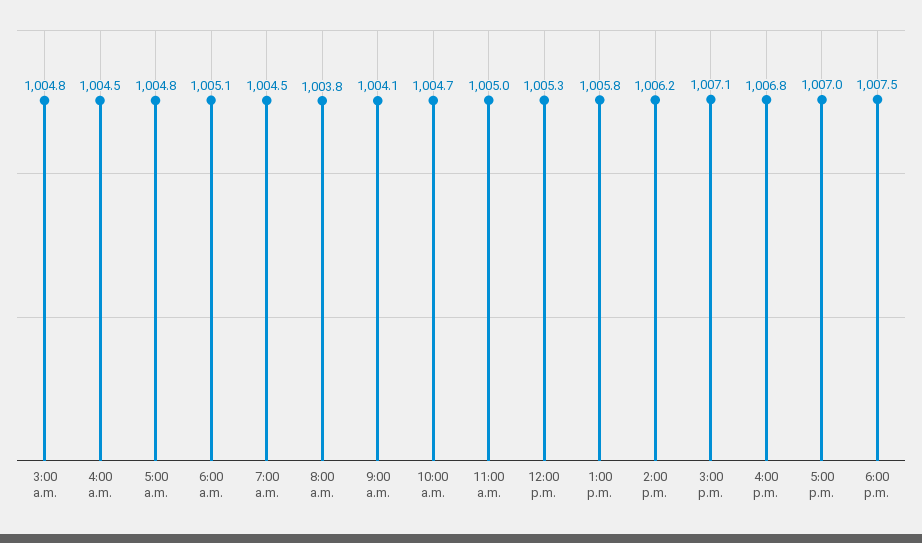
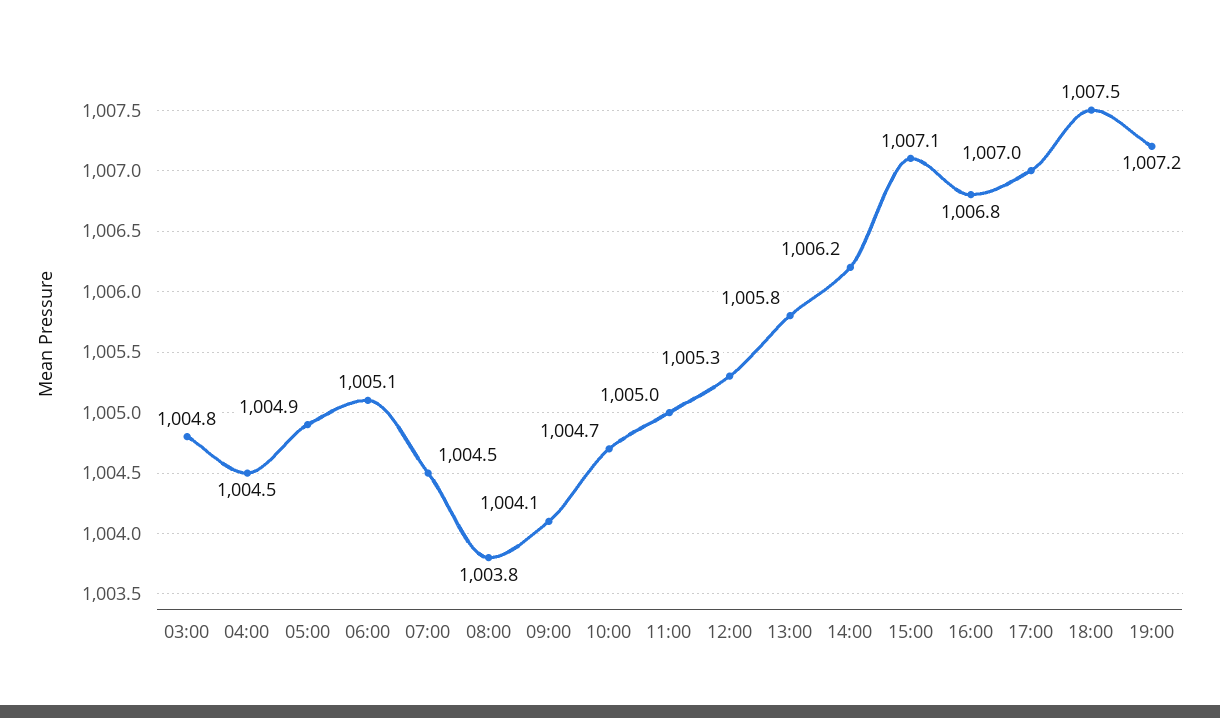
5:00 a.m.: 1004.8 -> 1004.9
19:00: none -> 1007.2

